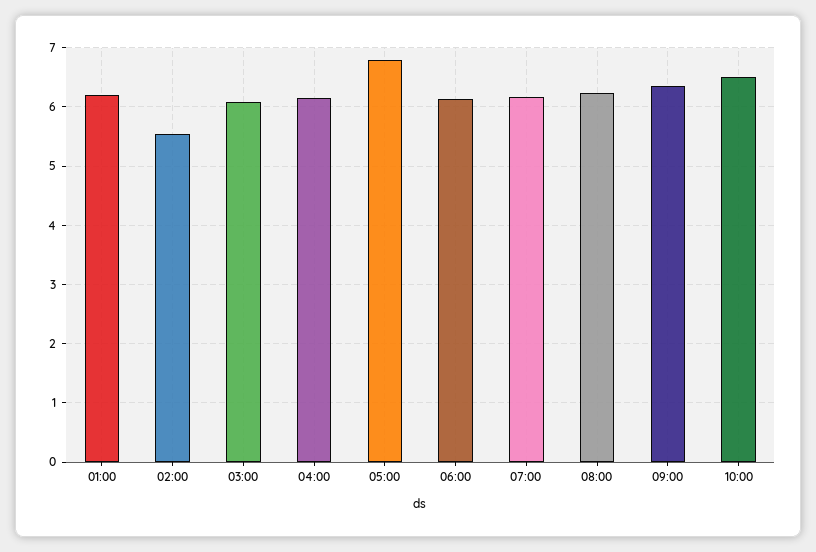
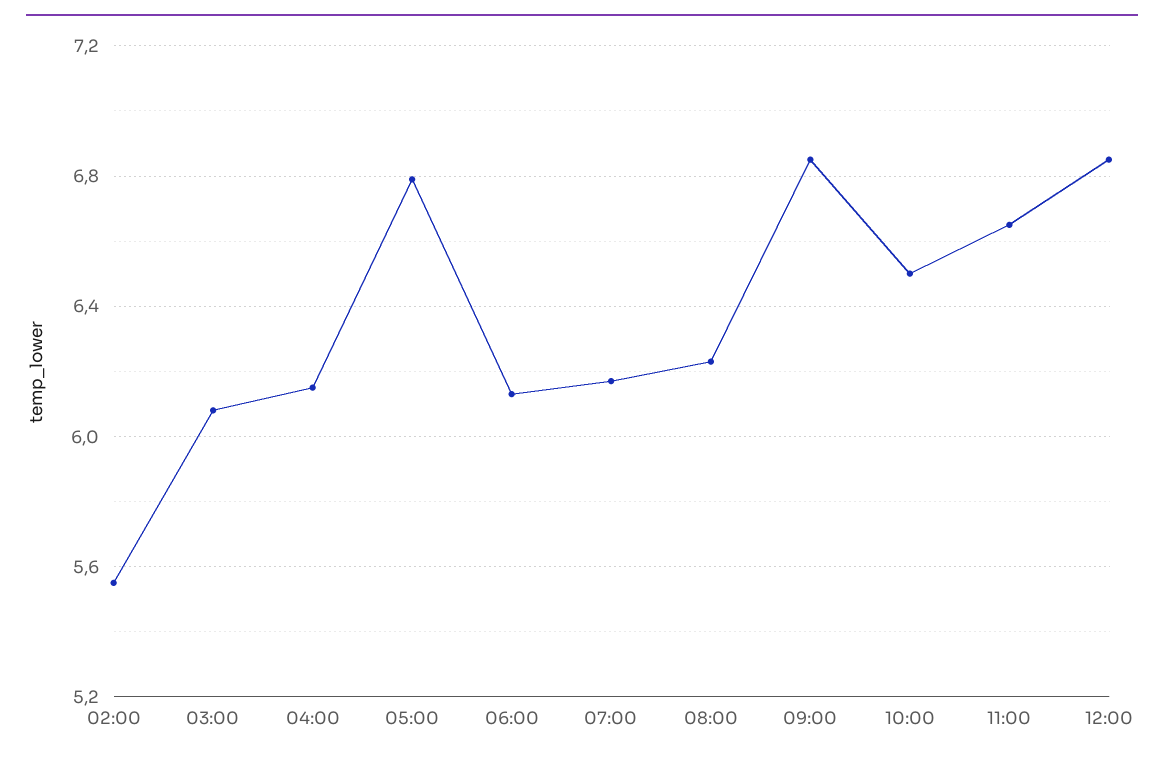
01:00: 6.2 -> none
09:00: 6.4 -> 6.85
11:00: none -> 6.65
12:00: none -> 6.85

